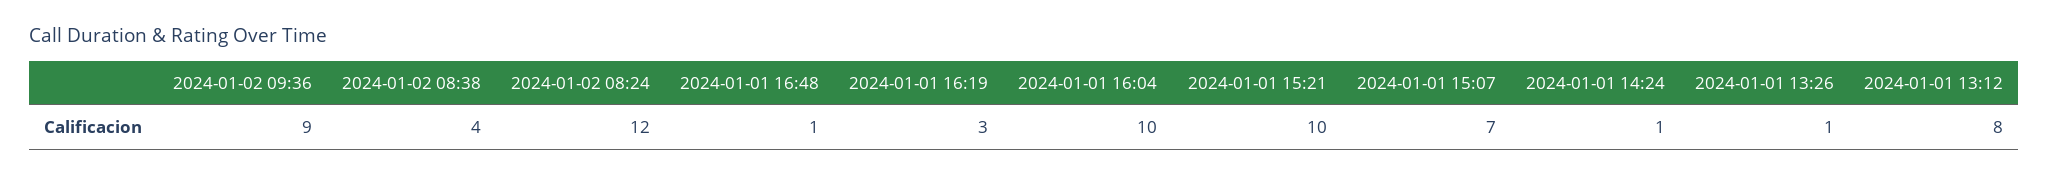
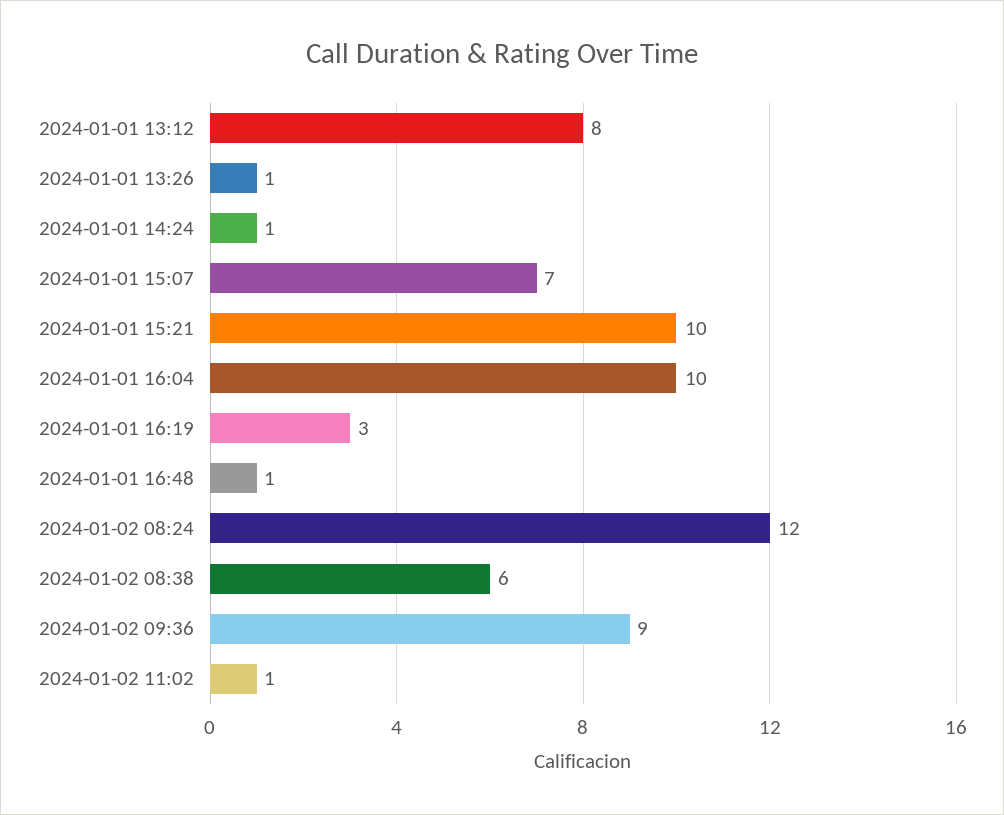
2024-01-02 08:38: 4 -> 6
2024-01-02 11:02: none -> 1

